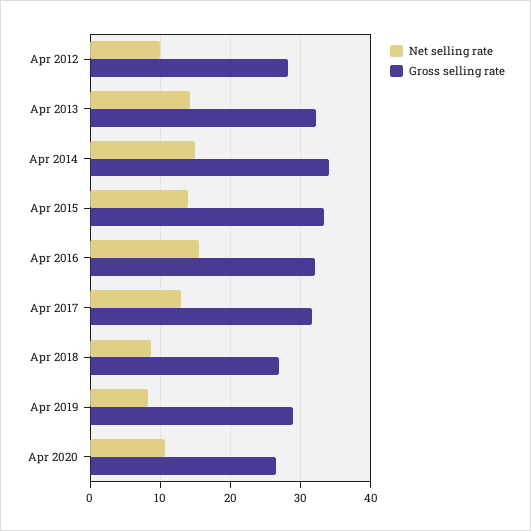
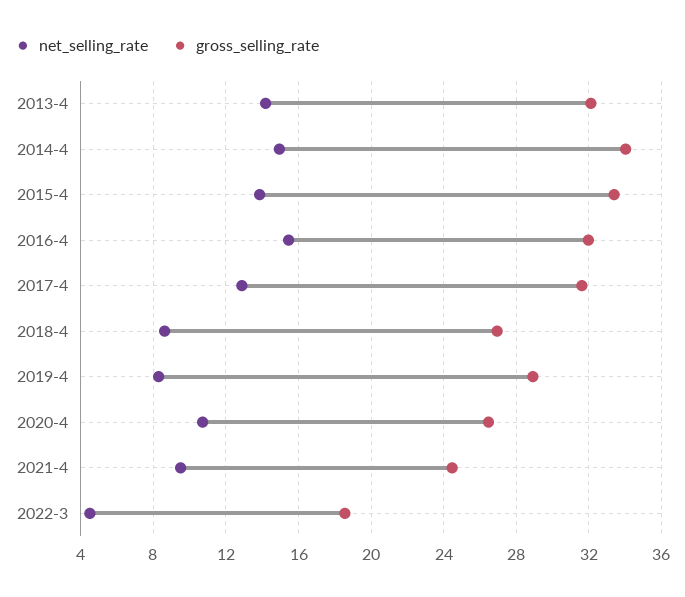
Net selling rate, Apr 2012: 10 -> none
Gross selling rate, Apr 2012: 28 -> none
Net selling rate, 2021-4: none -> 9.5
Gross selling rate, 2021-4: none -> 24.5
Net selling rate, 2022-3: none -> 4.5
Gross selling rate, 2022-3: none -> 18.5

